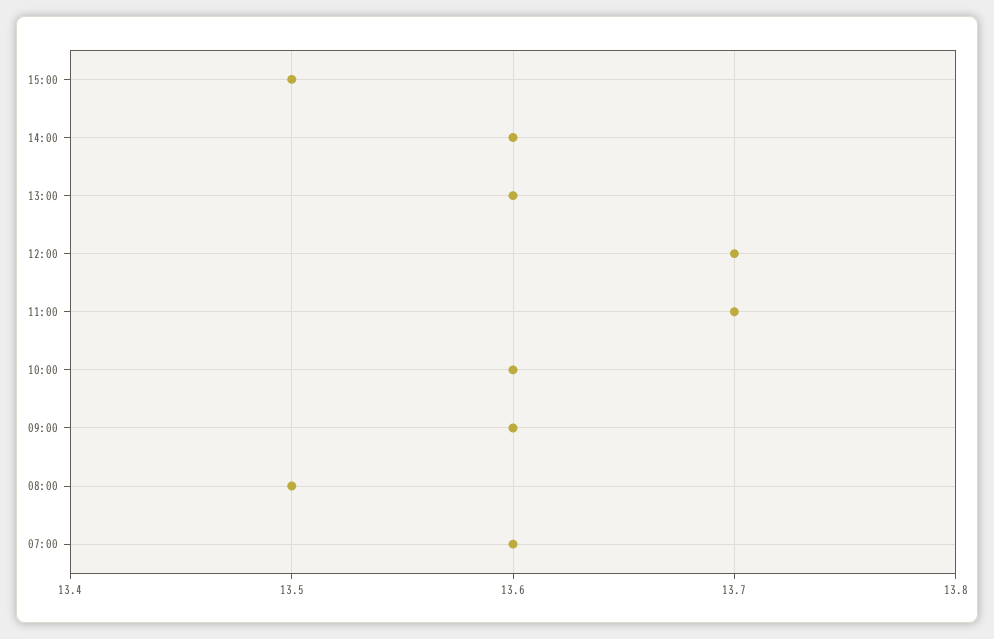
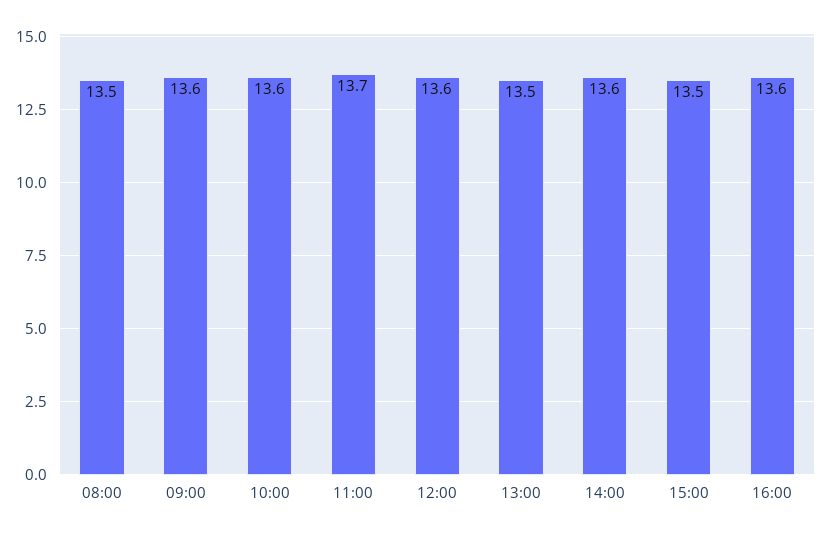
13:00: 13.6 -> 13.5
12:00: 13.7 -> 13.6
07:00: 13.6 -> none
16:00: none -> 13.6

